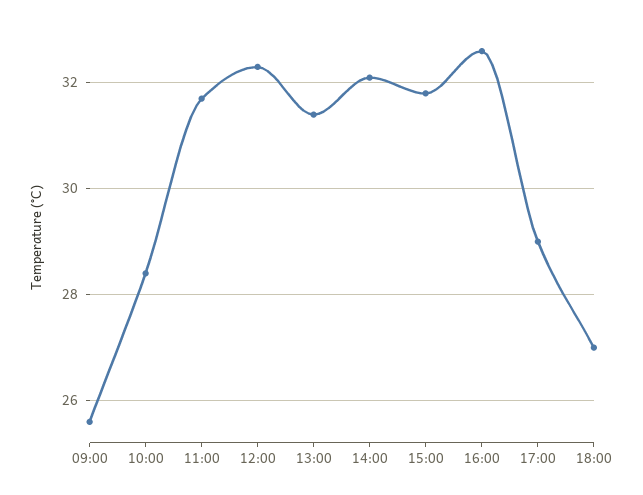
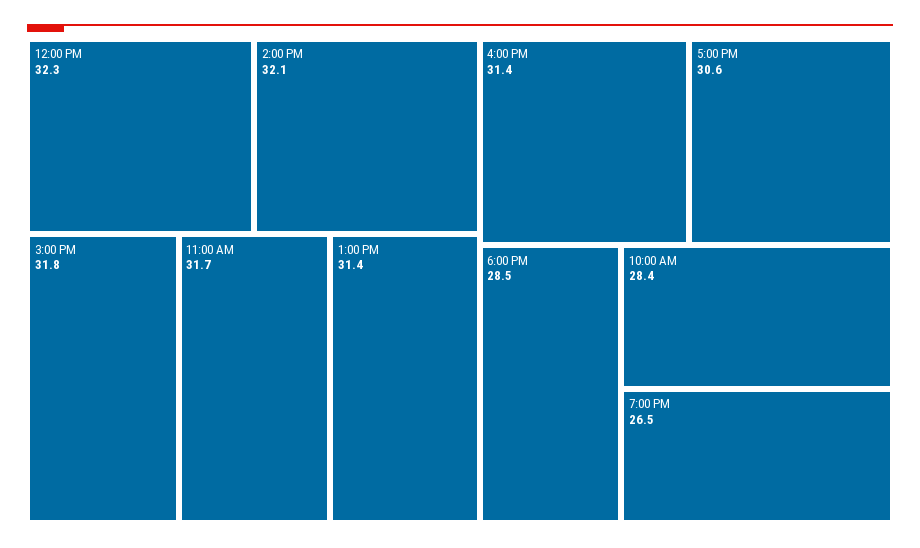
09:00: 25.5 -> none
16:00: 32.5 -> 31.4
17:00: 29 -> 30.6
18:00: 27 -> 28.5
7:00 PM: none -> 26.5

